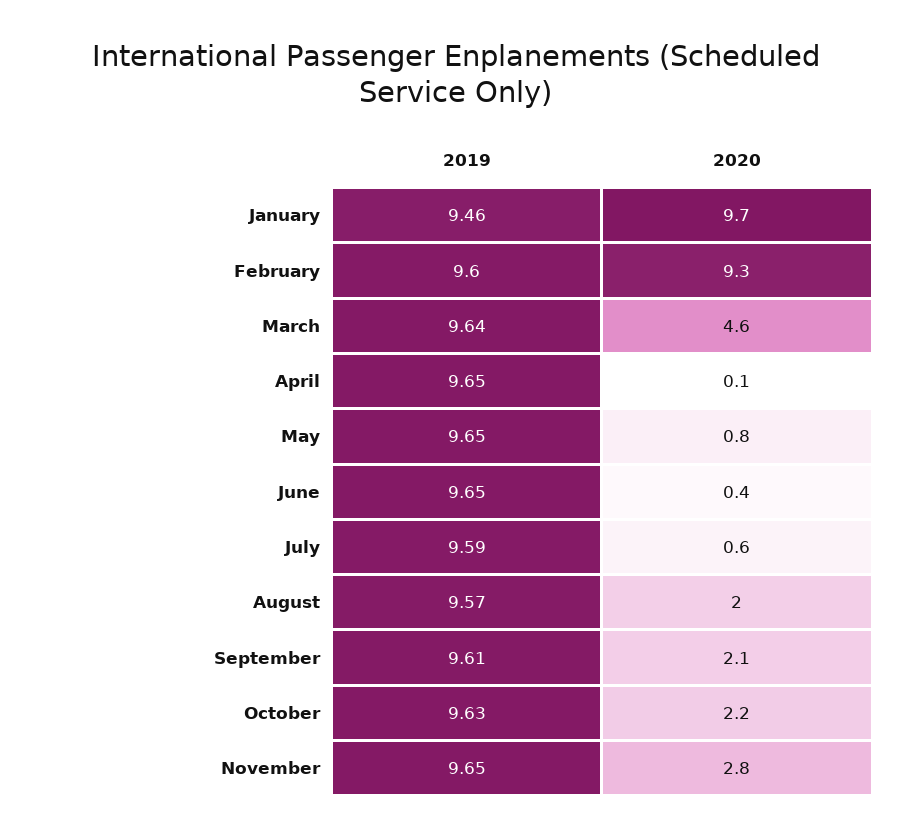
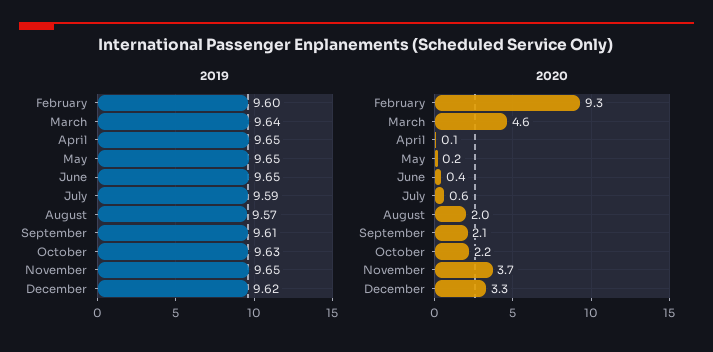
2019, January: 9.46 -> none
2020, January: 9.7 -> none
2020, May: 0.8 -> 0.2
2020, November: 2.8 -> 3.7
2019, December: none -> 9.62
2020, December: none -> 3.3

